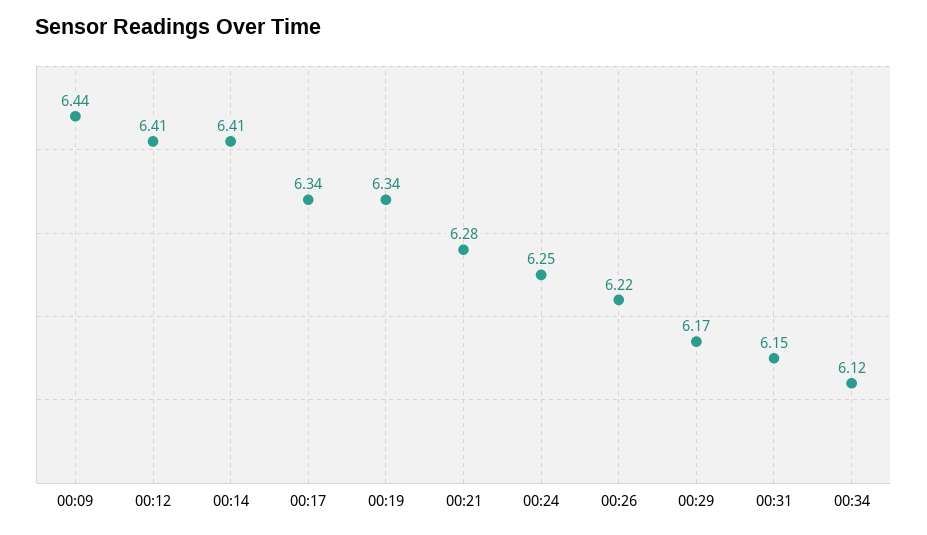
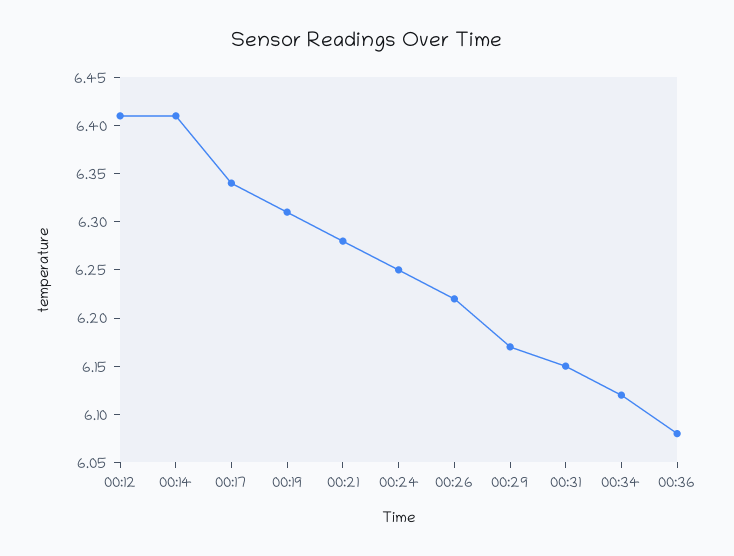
00:09: 6.44 -> none
00:19: 6.34 -> 6.31
00:36: none -> 6.08

